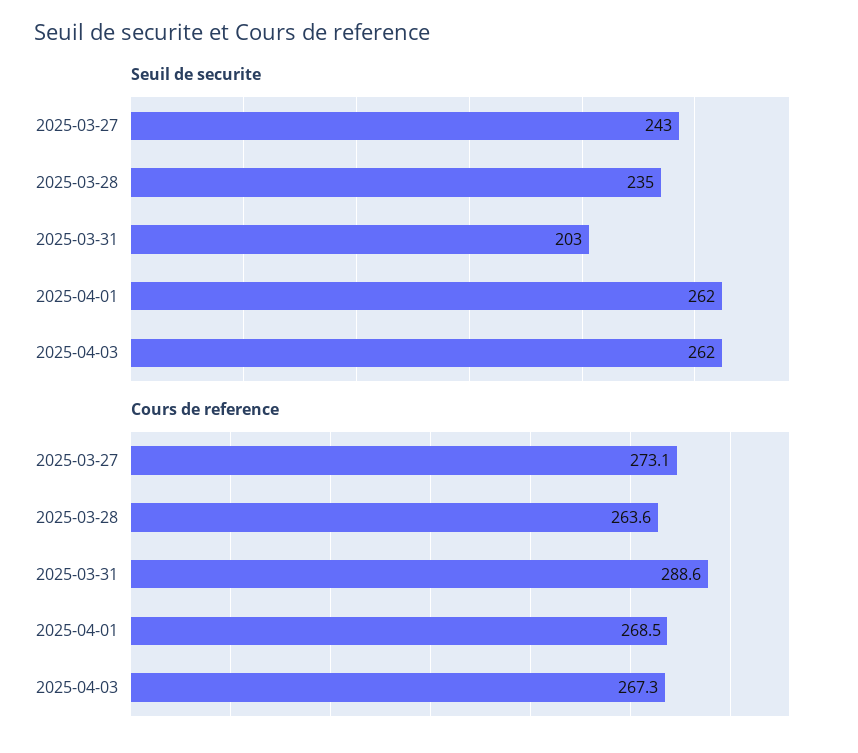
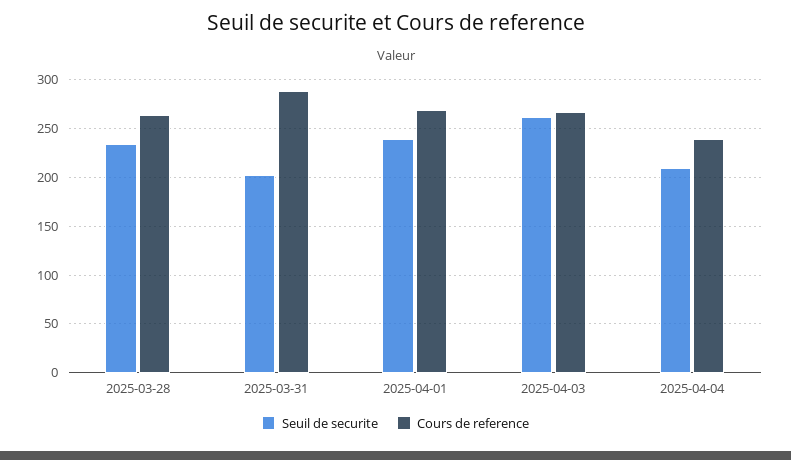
Seuil de securite, 2025-03-27: 243 -> none
Seuil de securite, 2025-04-01: 262 -> 240
Cours de reference, 2025-03-27: 273.1 -> none
Seuil de securite, 2025-04-04: none -> 210
Cours de reference, 2025-04-04: none -> 240

